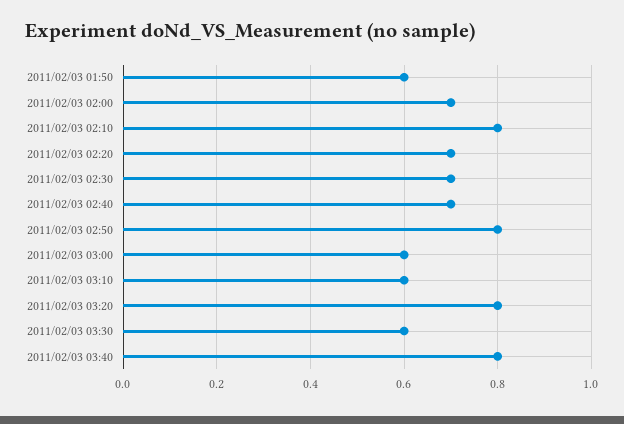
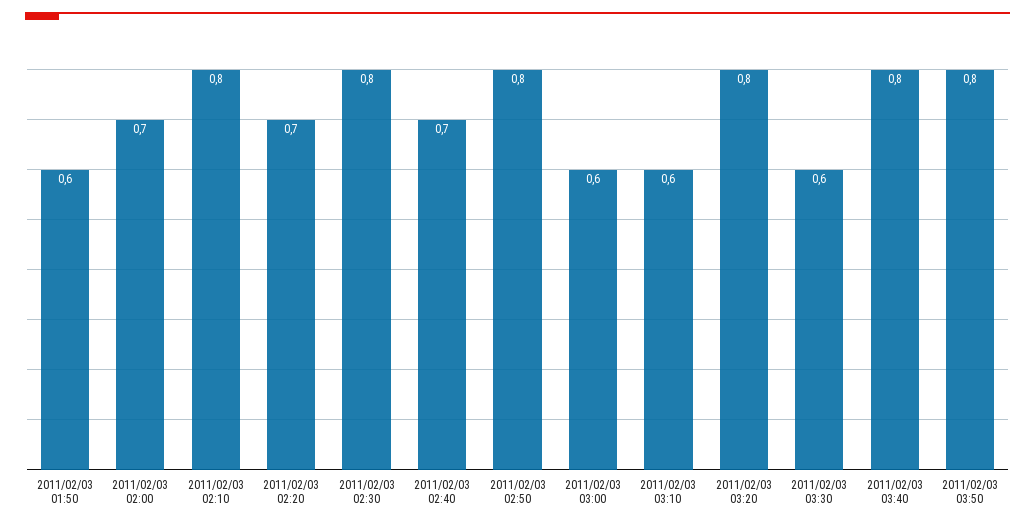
2011/02/03 02:30: 0.7 -> 0.8
2011/02/03 03:50: none -> 0.8

